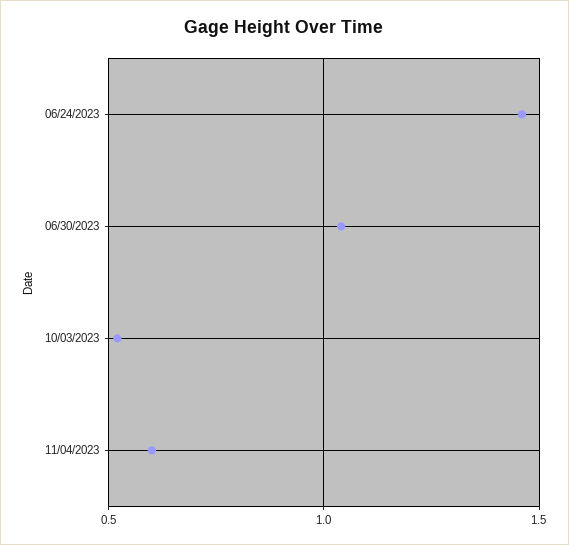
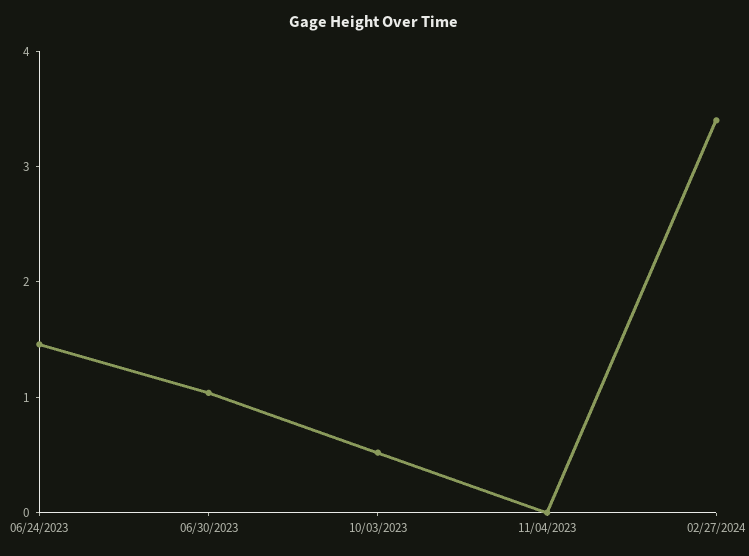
11/04/2023: 0.6 -> 0
02/27/2024: none -> 3.4

